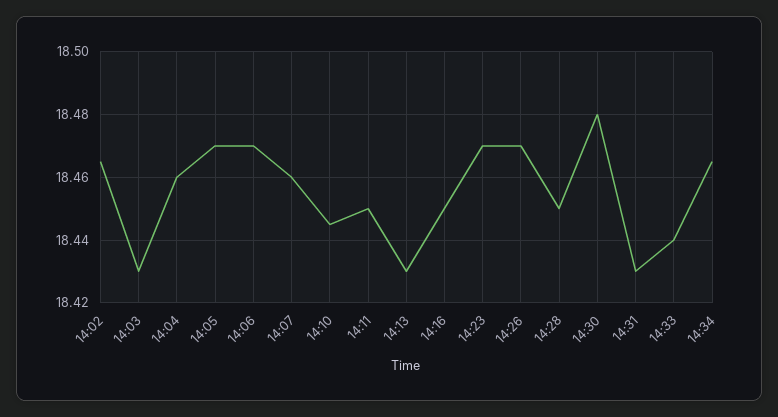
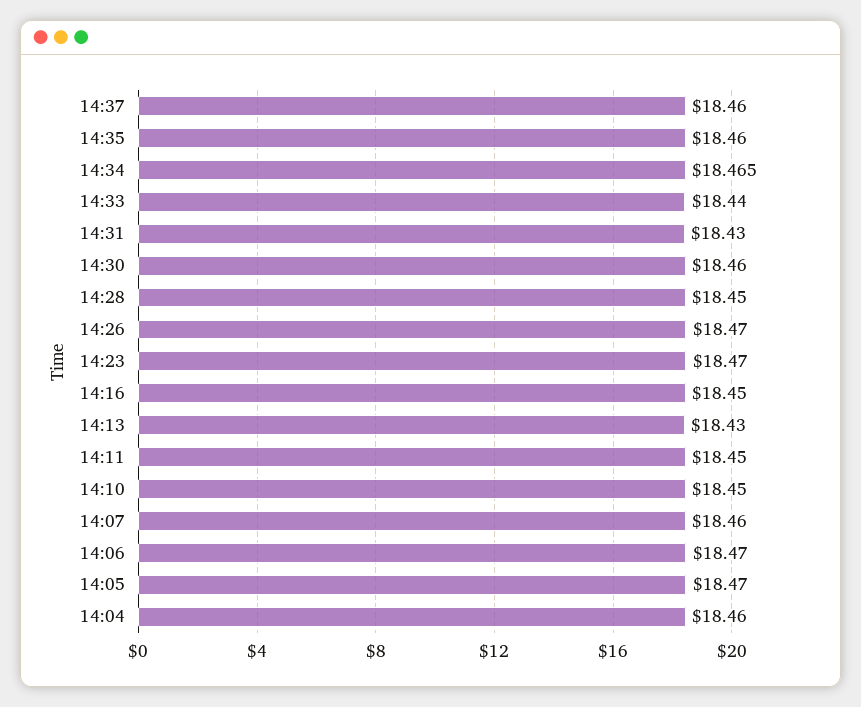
14:02: 18.465 -> none
14:03: 18.43 -> none
14:10: 18.445 -> 18.45
14:30: 18.48 -> 18.46
14:37: none -> 18.46
14:35: none -> 18.46

